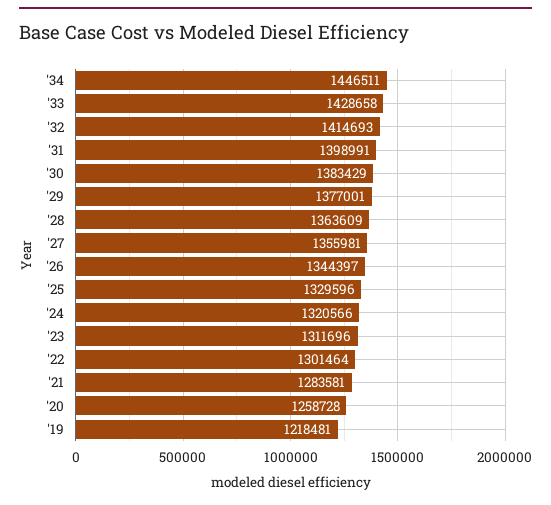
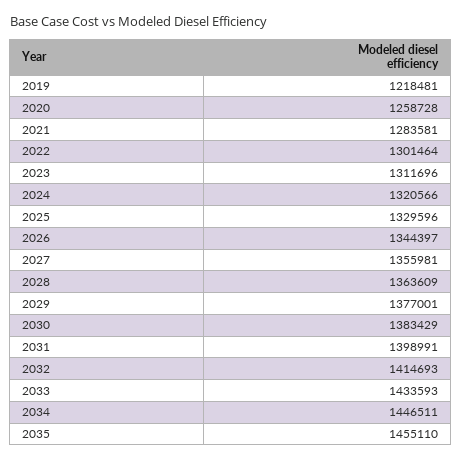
'33: 1428658 -> 1433593
2035: none -> 1455110

